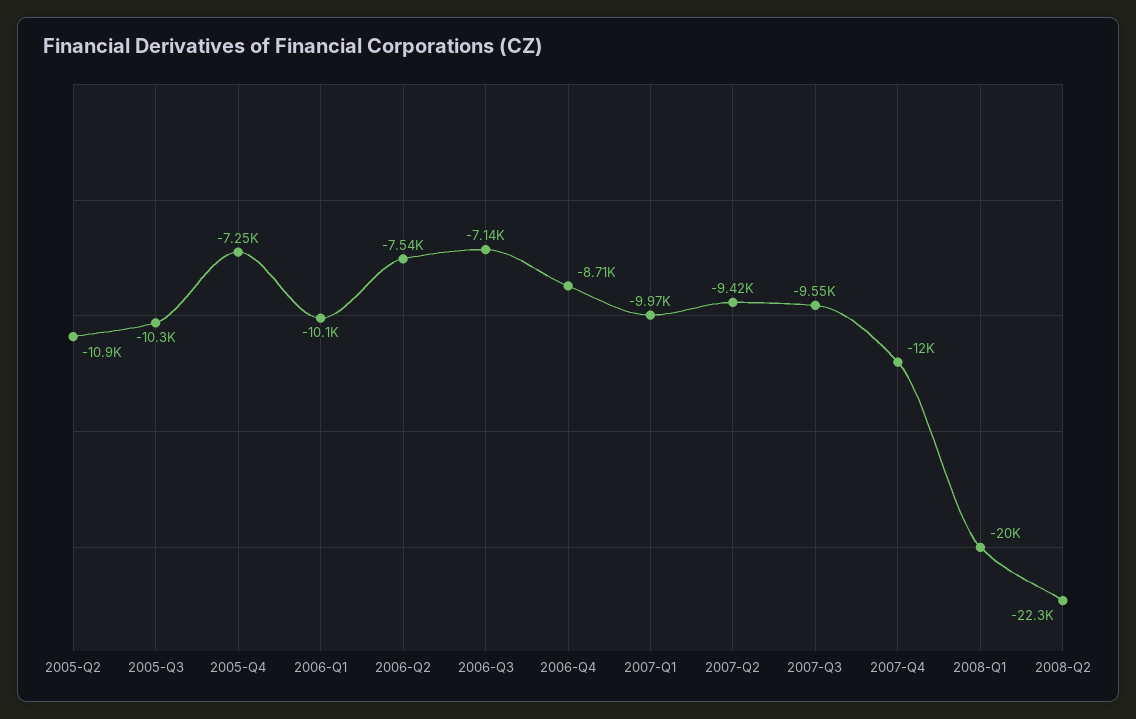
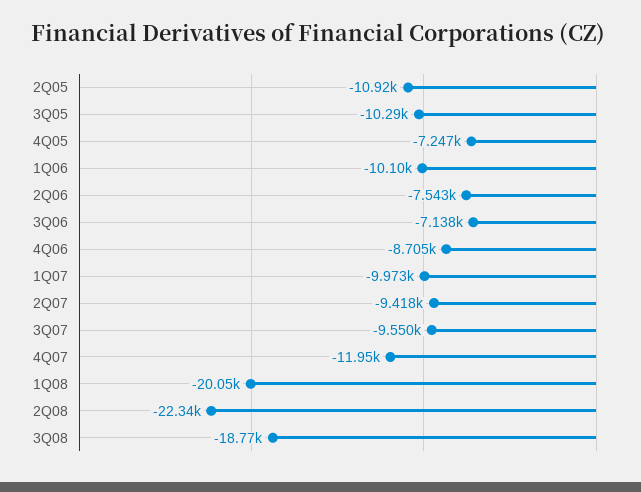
3Q08: none -> -18770

